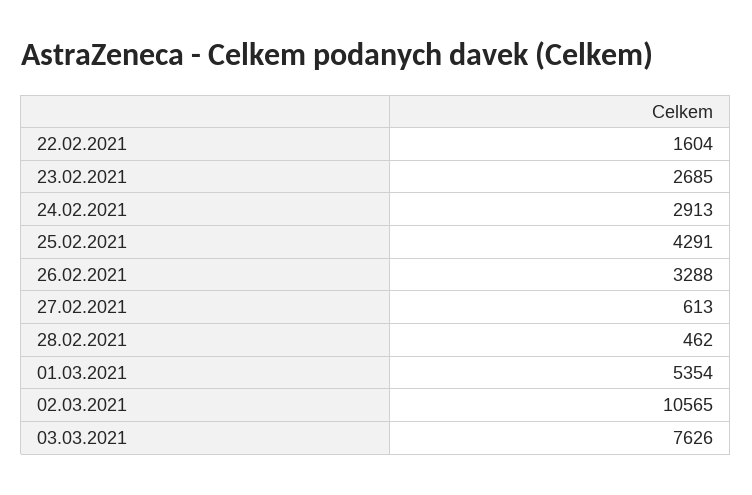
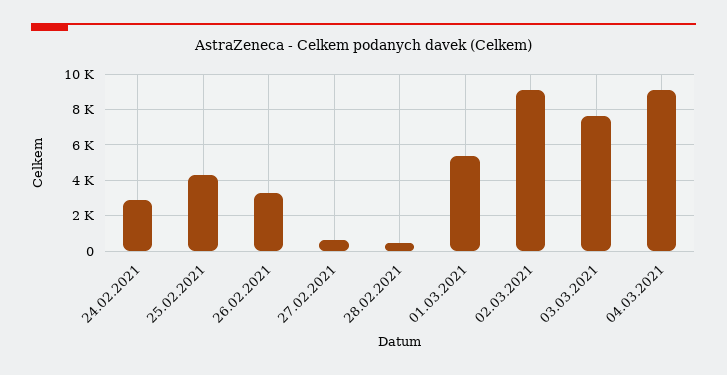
22.02.2021: 1604 -> none
23.02.2021: 2685 -> none
02.03.2021: 10565 -> 9000
04.03.2021: none -> 9000

